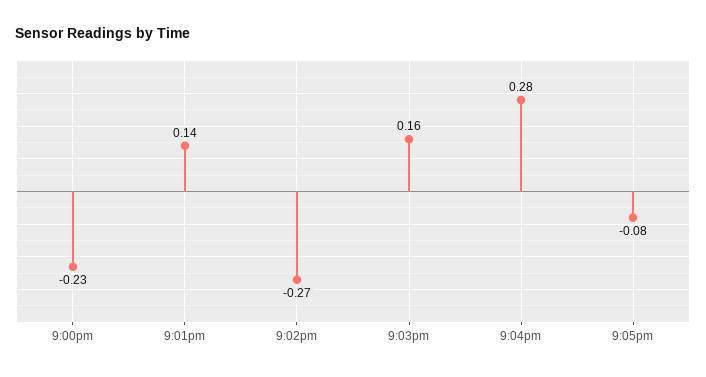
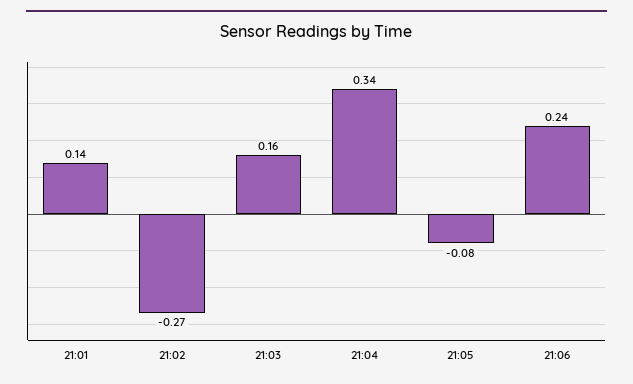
9:00pm: -0.23 -> none
9:04pm: 0.28 -> 0.34
21:06: none -> 0.24

